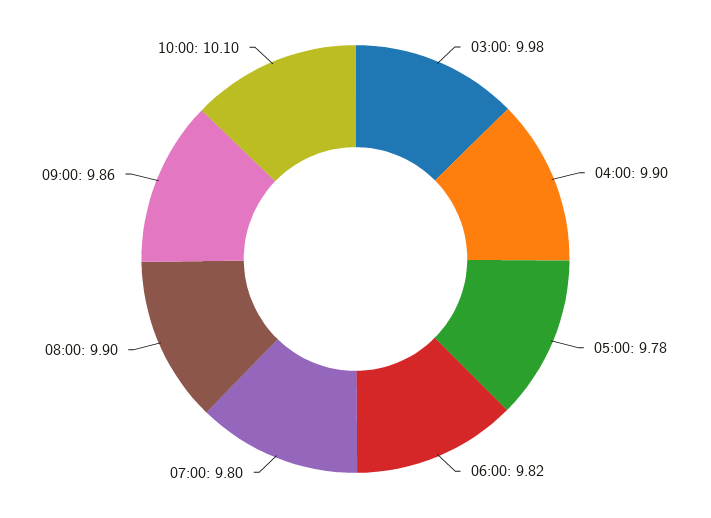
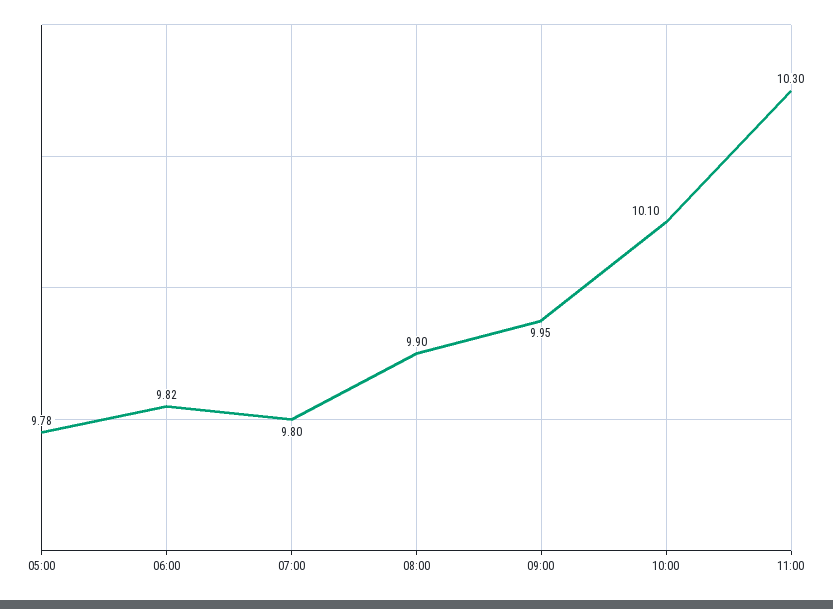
03:00: 9.98 -> none
04:00: 9.9 -> none
09:00: 9.86 -> 9.95
11:00: none -> 10.3

